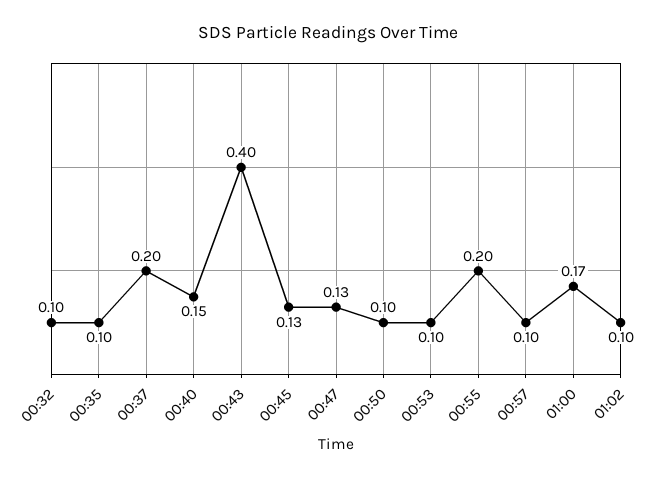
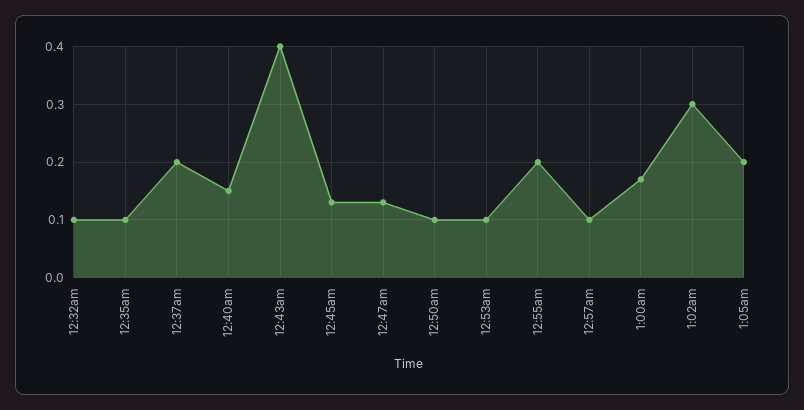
01:02: 0.1 -> 0.3
1:05am: none -> 0.2

